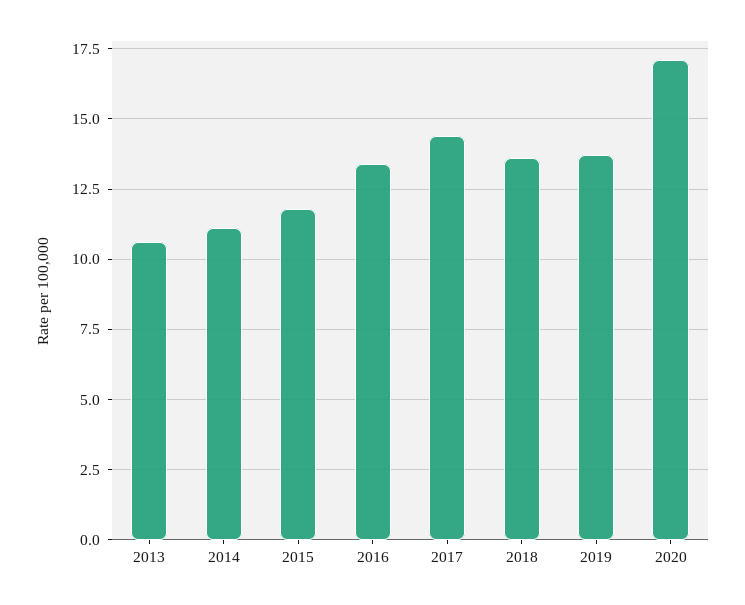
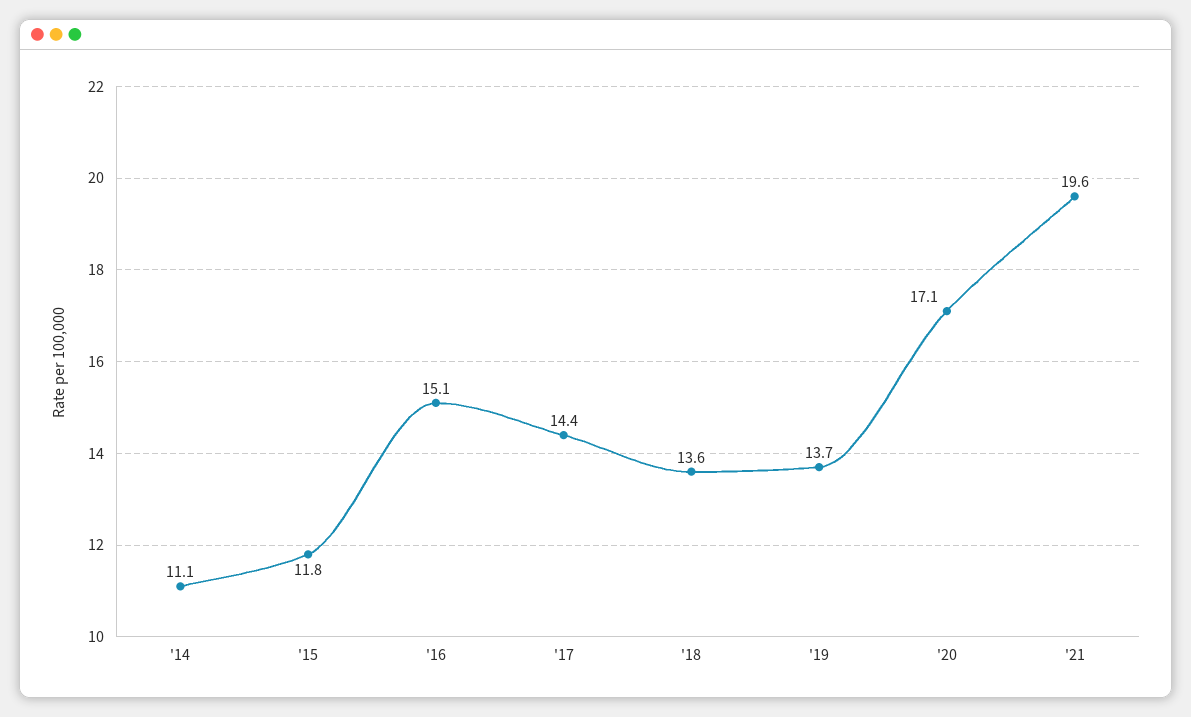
2013: 10.5 -> none
2016: 13.5 -> 15.1
'21: none -> 19.6

